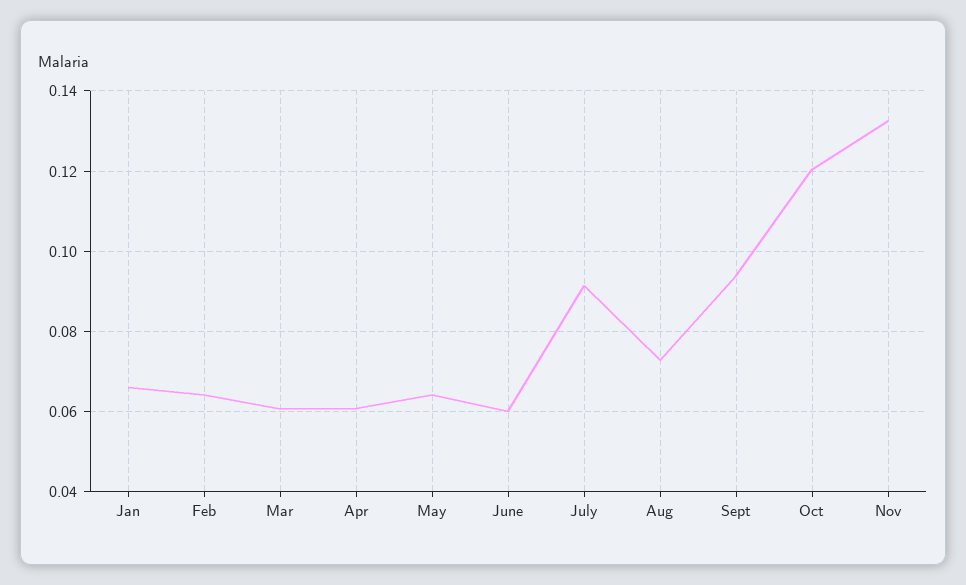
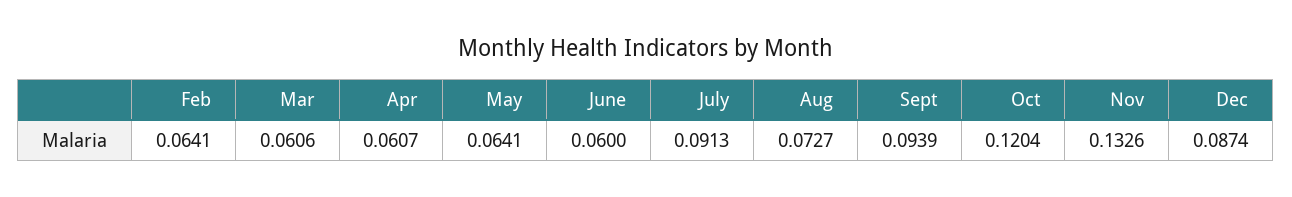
Jan: 0.066 -> none
Dec: none -> 0.0874

